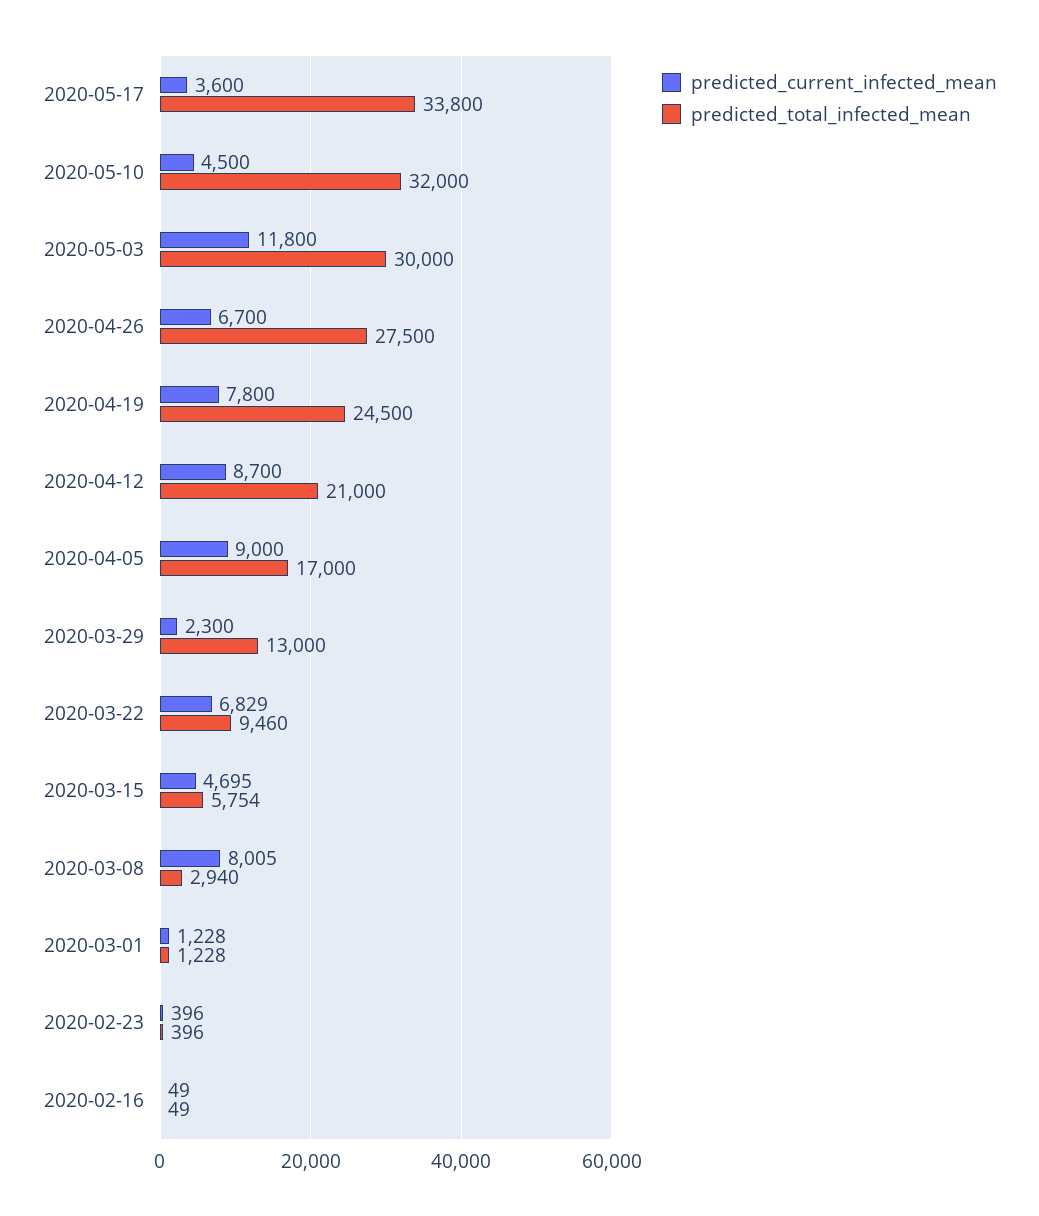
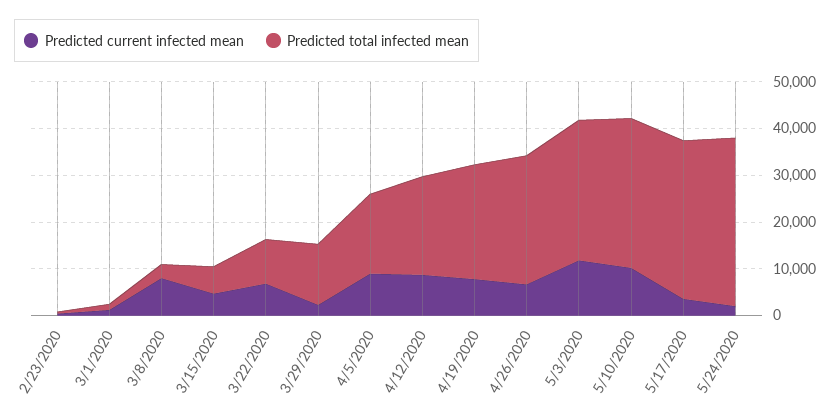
predicted_current_infected_mean, 2020-05-10: 4500 -> 10000
predicted_current_infected_mean, 2020-02-16: 49 -> none
predicted_total_infected_mean, 2020-02-16: 49 -> none
predicted_current_infected_mean, 5/24/2020: none -> 2000
predicted_total_infected_mean, 5/24/2020: none -> 36000

